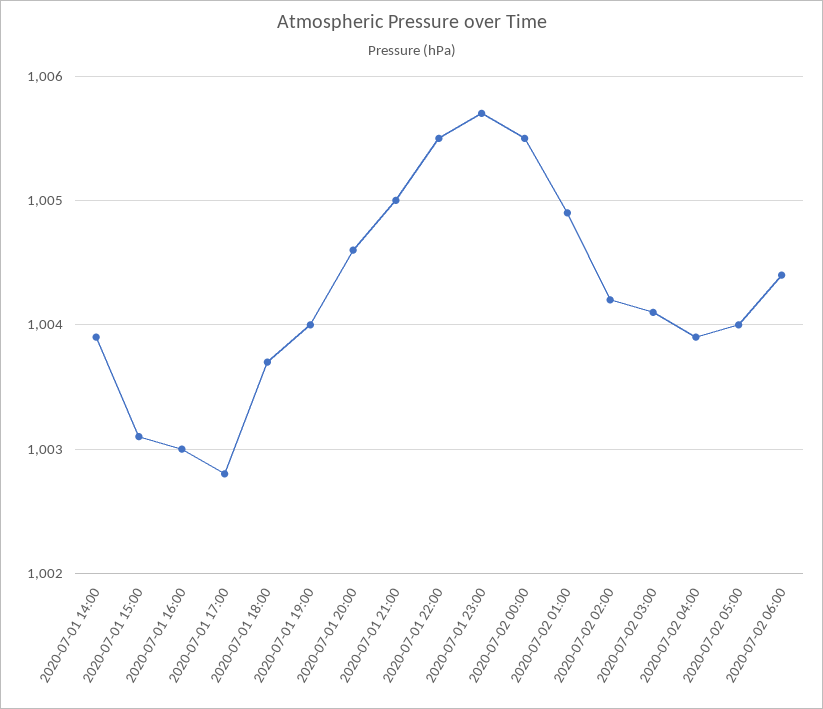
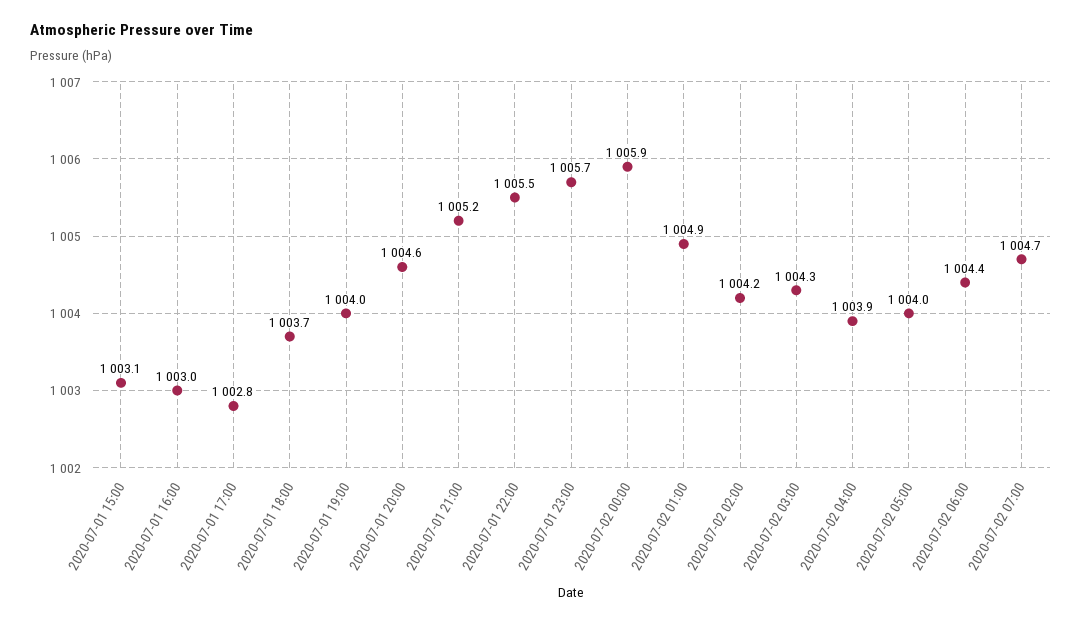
2020-07-01 14:00: 1003.9 -> none
2020-07-01 21:00: 1005 -> 1005.2
2020-07-02 00:00: 1005.5 -> 1005.9
2020-07-02 03:00: 1004.1 -> 1004.3
2020-07-02 07:00: none -> 1004.7

